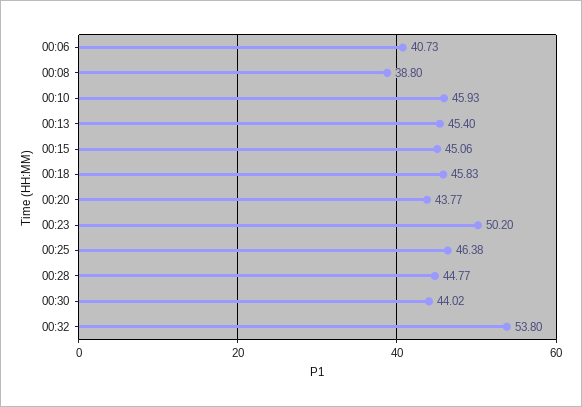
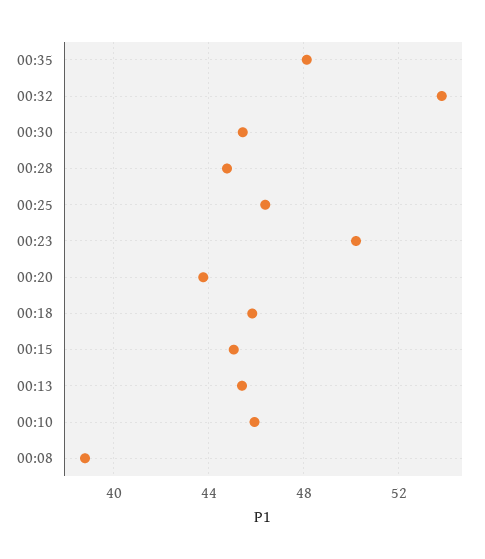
00:06: 40.73 -> none
00:30: 44.02 -> 45.5
00:35: none -> 48

